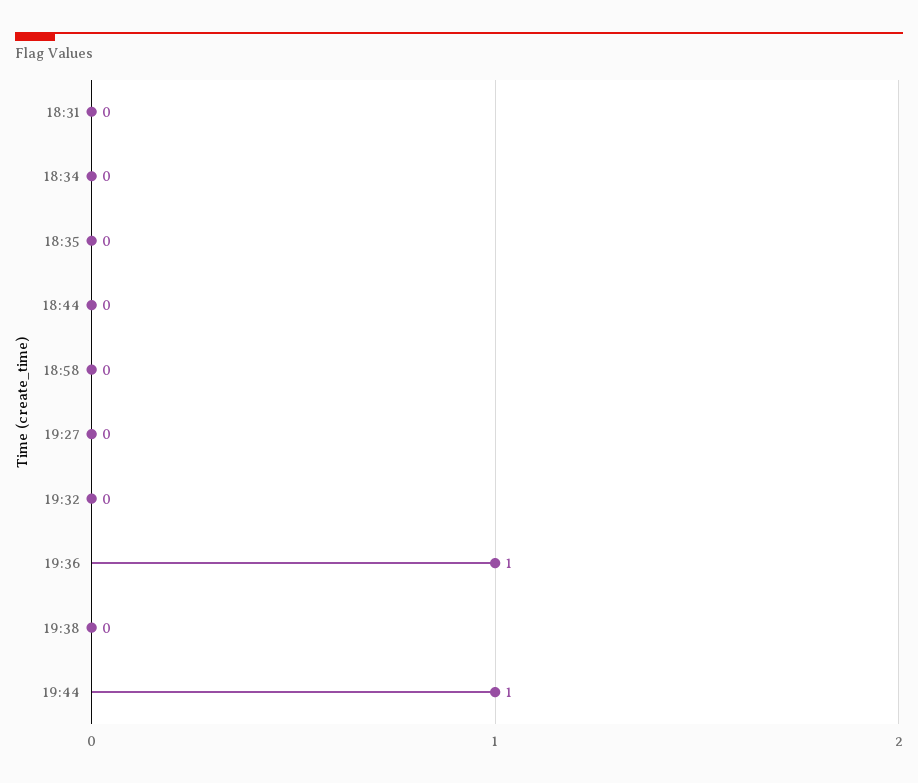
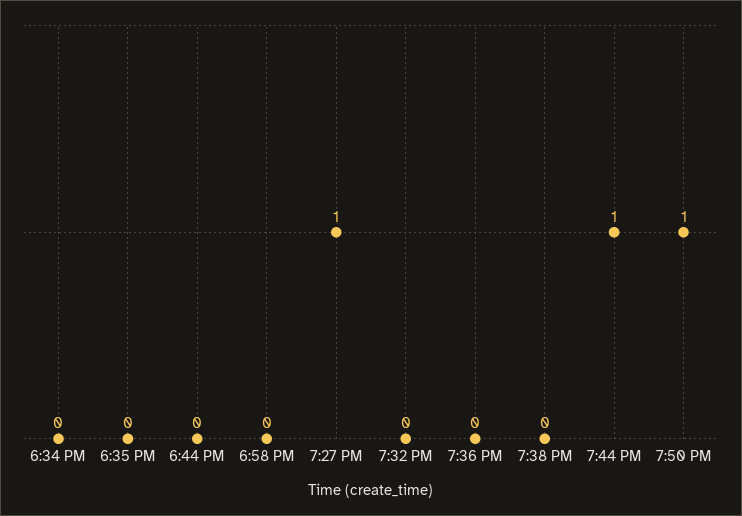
18:31: 0 -> none
19:27: 0 -> 1
19:36: 1 -> 0
7:50 PM: none -> 1

